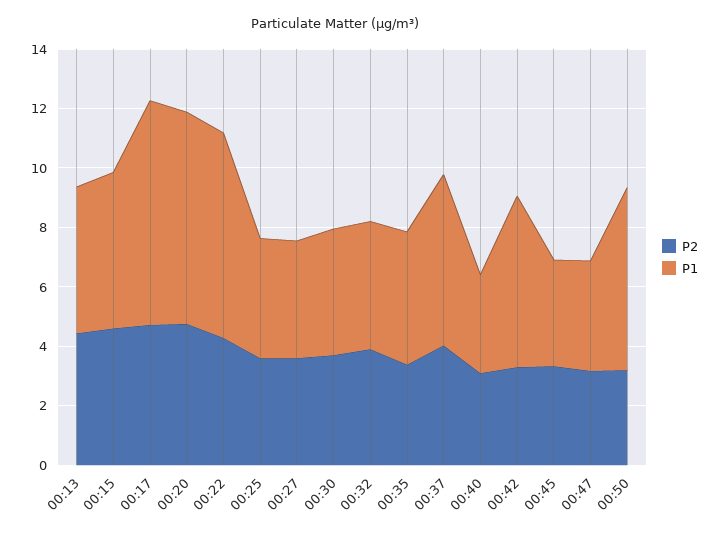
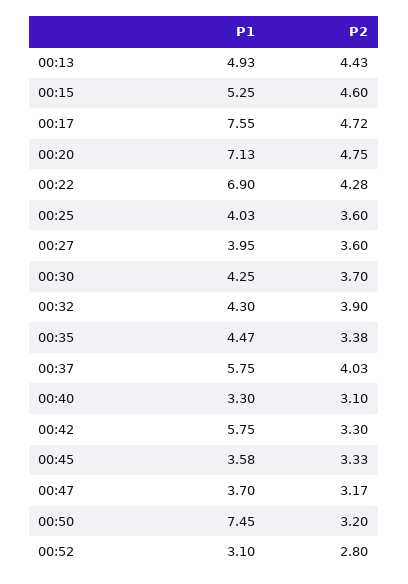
P1, 00:50: 6 -> 7.45
P1, 00:52: none -> 3.1
P2, 00:52: none -> 2.8

